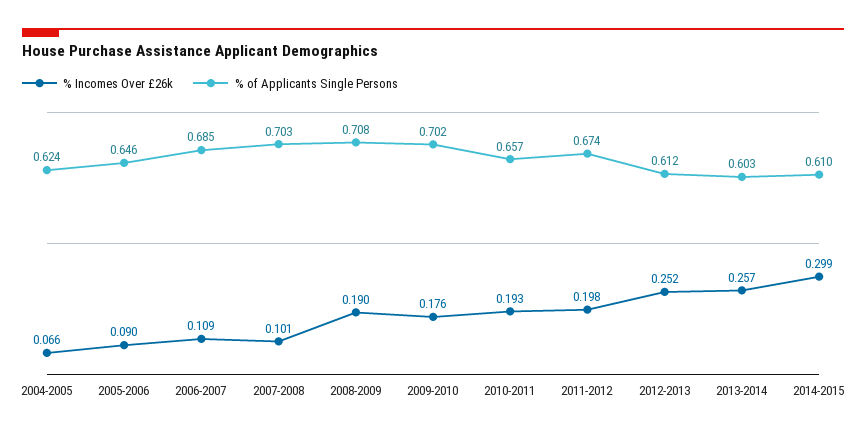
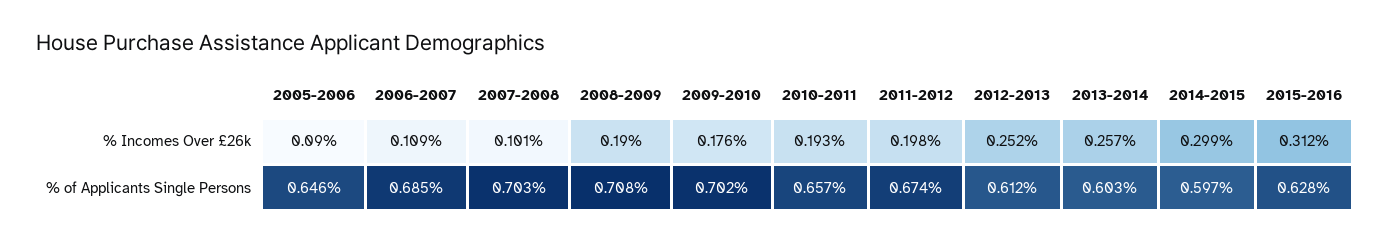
% Incomes Over £26k, 2004-2005: 0.066 -> none
% of Applicants Single Persons, 2004-2005: 0.624 -> none
% of Applicants Single Persons, 2014-2015: 0.61 -> 0.597
% Incomes Over £26k, 2015-2016: none -> 0.312
% of Applicants Single Persons, 2015-2016: none -> 0.628

